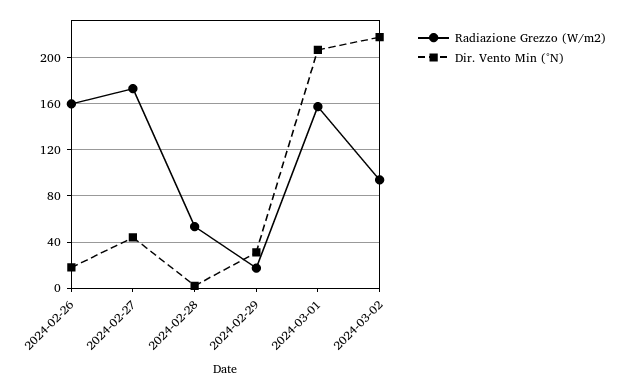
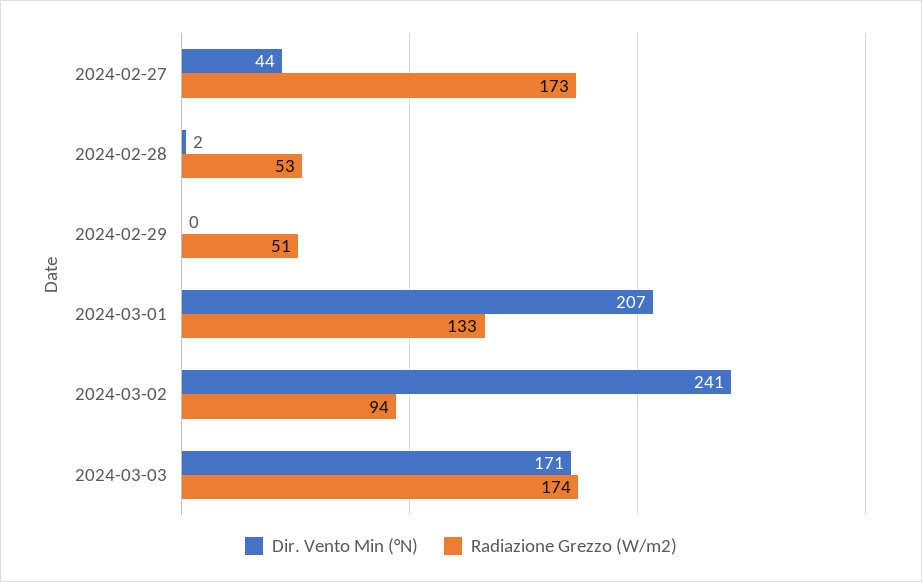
Radiazione Grezzo (W/m2), 2024-02-26: 160 -> none
Dir. Vento Min (°N), 2024-02-26: 20 -> none
Radiazione Grezzo (W/m2), 2024-02-29: 20 -> 51
Dir. Vento Min (°N), 2024-02-29: 30 -> 0
Radiazione Grezzo (W/m2), 2024-03-01: 160 -> 133
Dir. Vento Min (°N), 2024-03-02: 220 -> 241
Dir. Vento Min (°N), 2024-03-03: none -> 171
Radiazione Grezzo (W/m2), 2024-03-03: none -> 174

